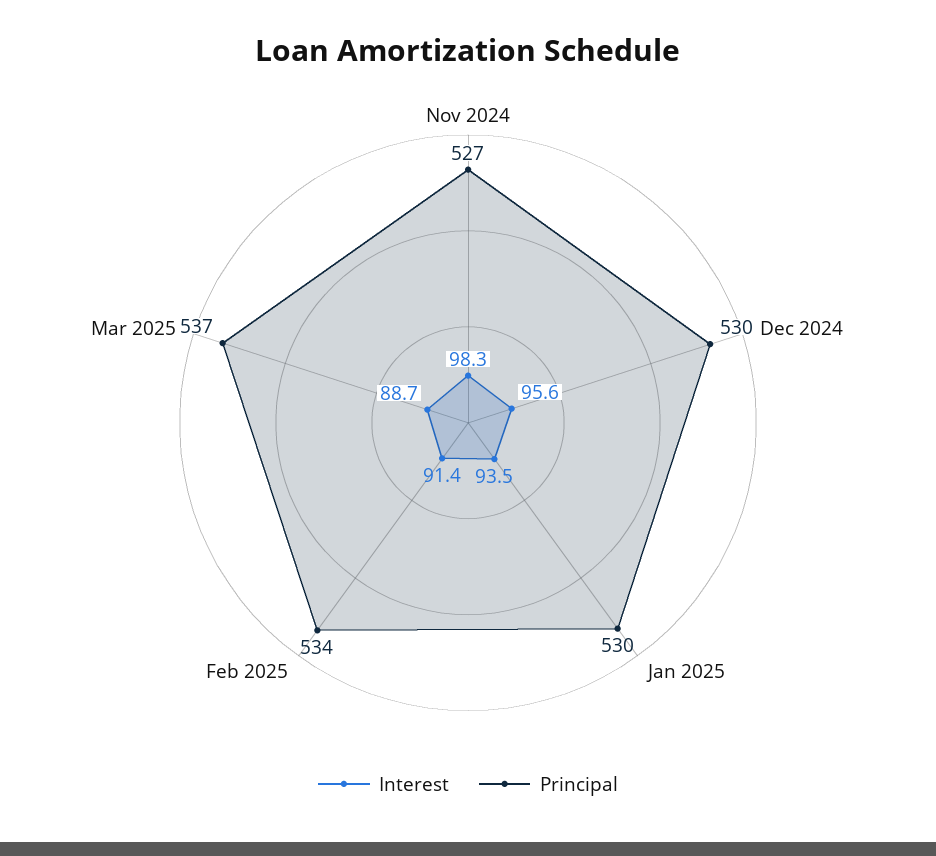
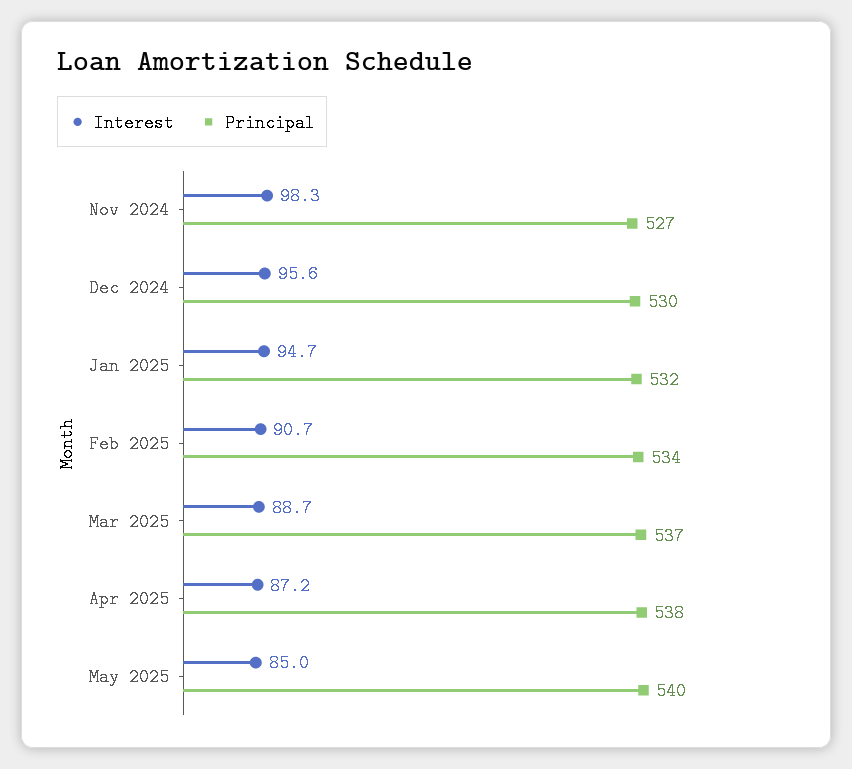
Interest, Jan 2025: 93.5 -> 94.7
Principal, Jan 2025: 530 -> 532
Interest, Feb 2025: 91.4 -> 90.7
Interest, Apr 2025: none -> 87.2
Principal, Apr 2025: none -> 538
Interest, May 2025: none -> 85
Principal, May 2025: none -> 540

